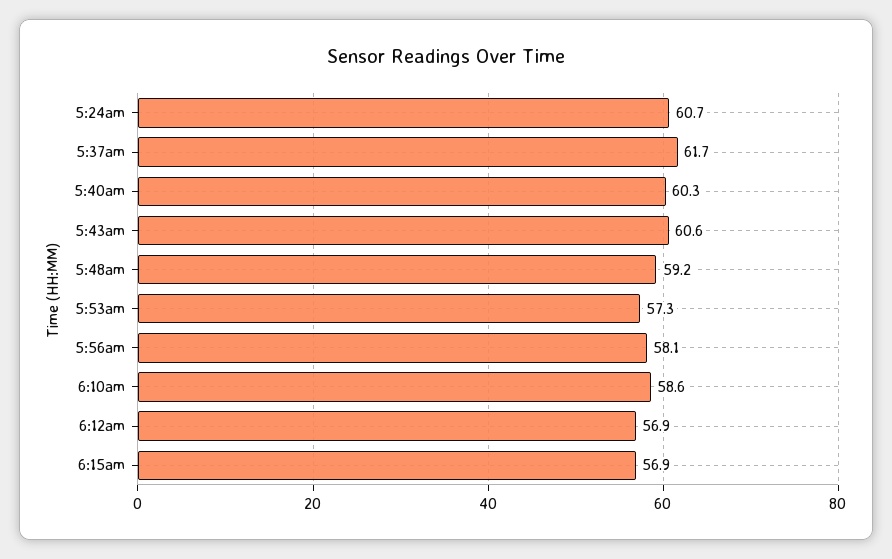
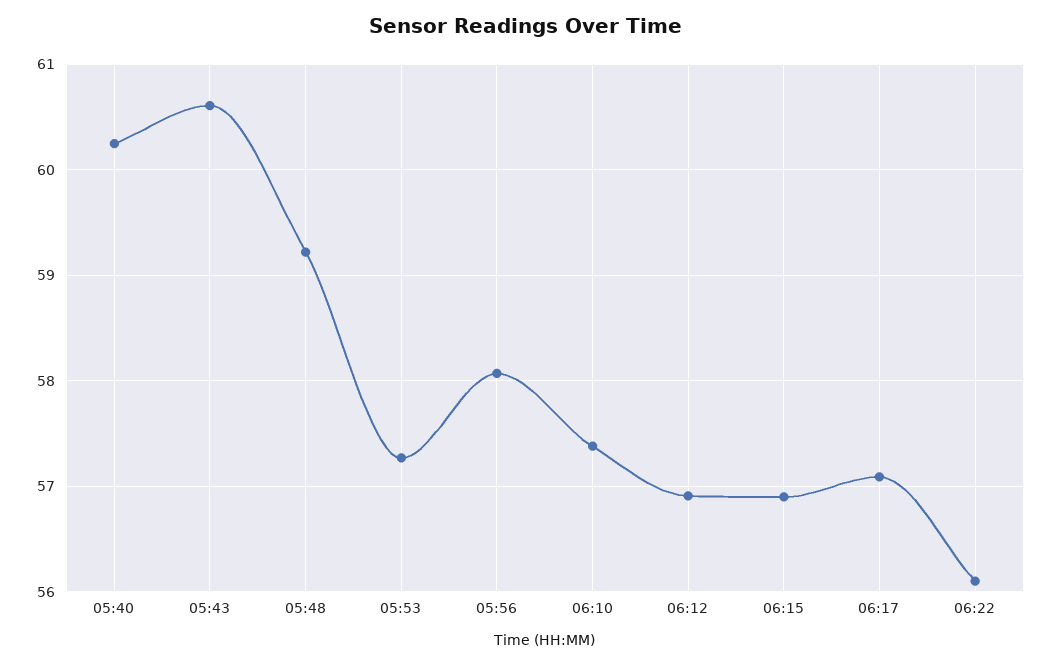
5:24am: 60.7 -> none
5:37am: 61.7 -> none
6:10am: 58.6 -> 57.4
06:17: none -> 57.1
06:22: none -> 56.1

